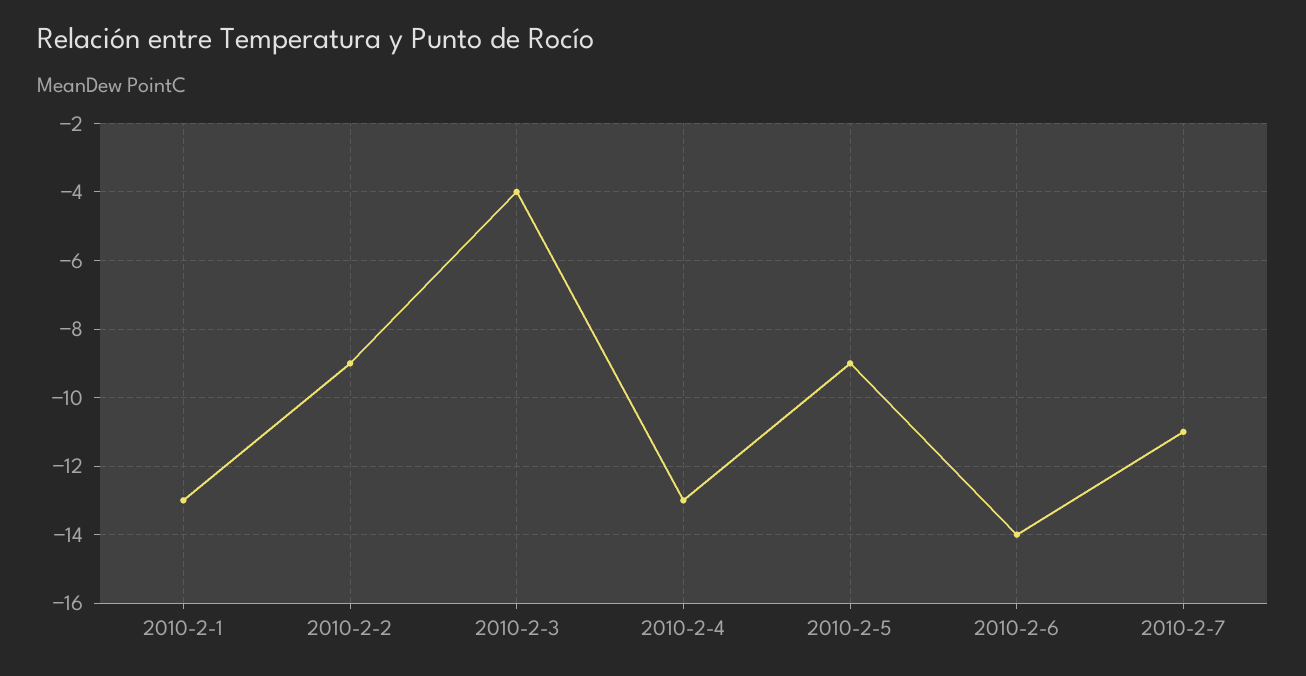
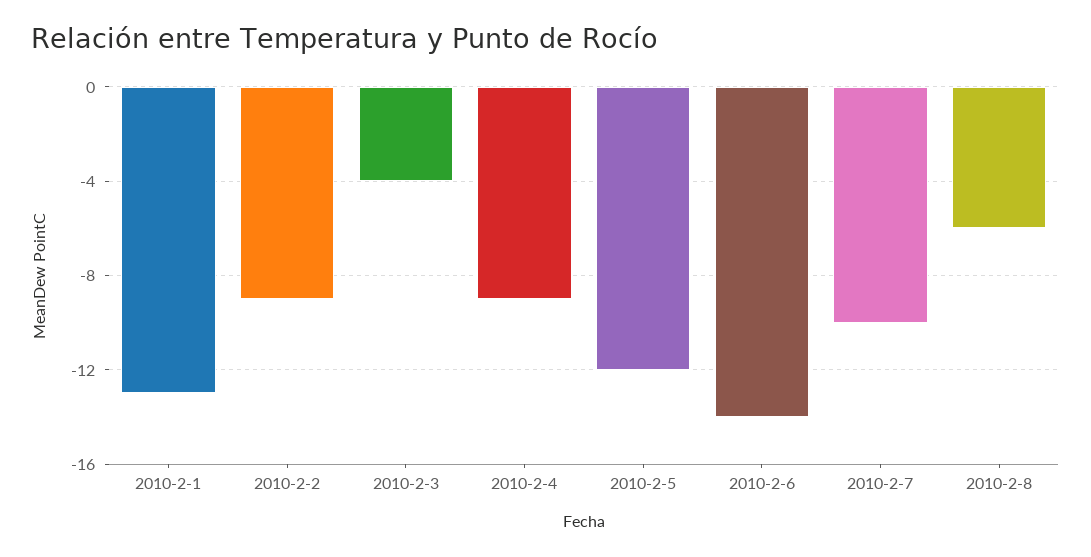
2010-2-4: -13 -> -9
2010-2-5: -9 -> -12
2010-2-7: -11 -> -10
2010-2-8: none -> -6

